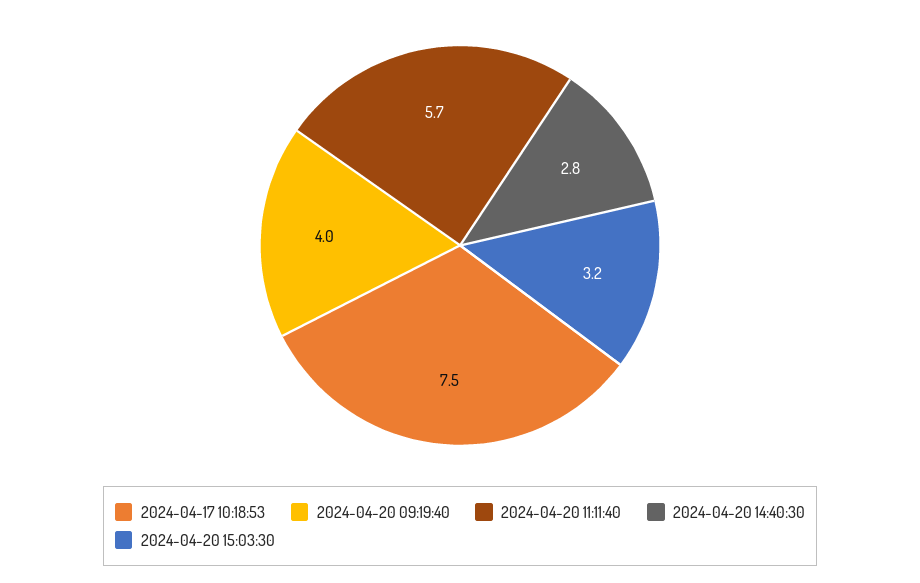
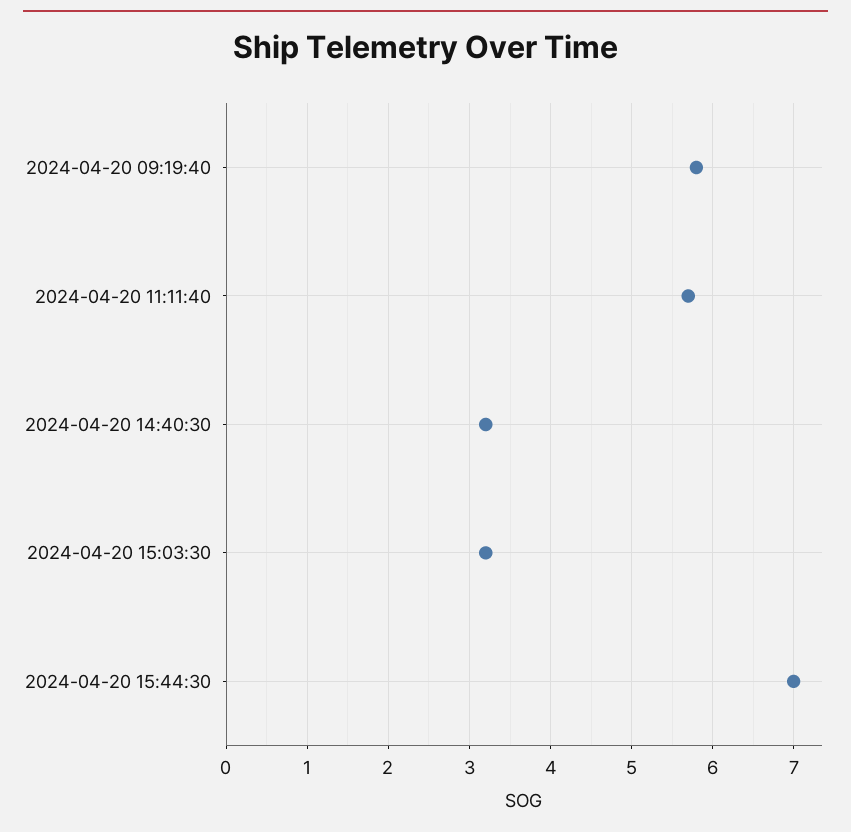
2024-04-17 10:18:53: 7.5 -> none
2024-04-20 09:19:40: 4 -> 5.8
2024-04-20 14:40:30: 2.8 -> 3.2
2024-04-20 15:44:30: none -> 7

